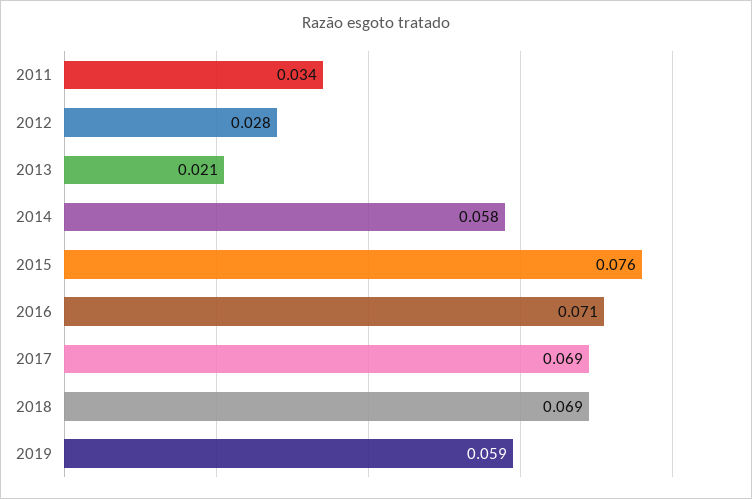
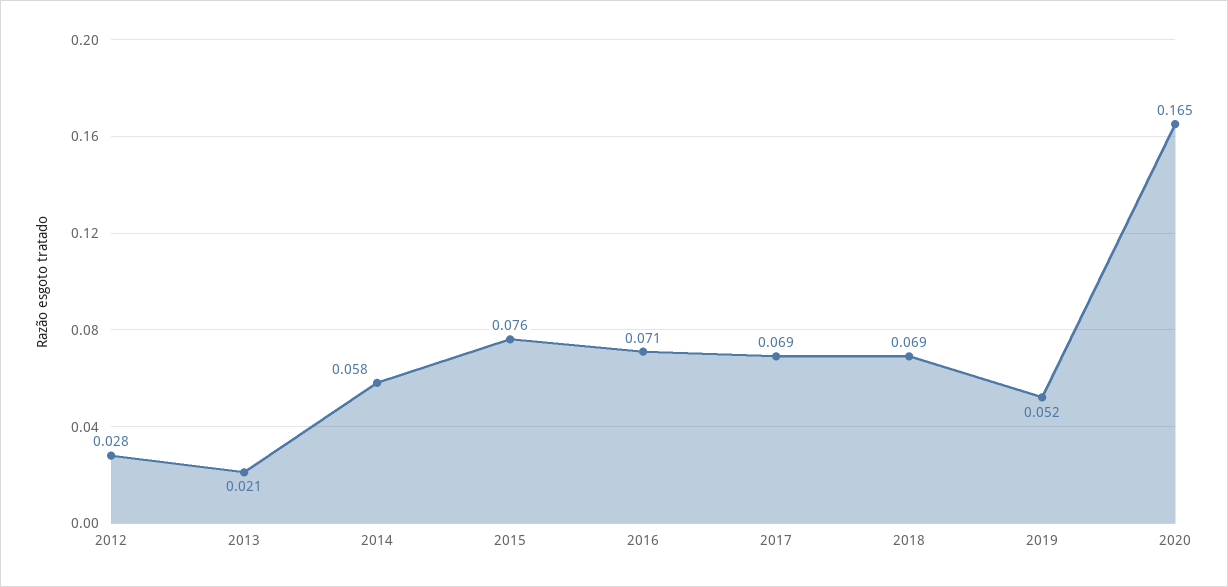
2011: 0.034 -> none
2019: 0.059 -> 0.052
2020: none -> 0.165

